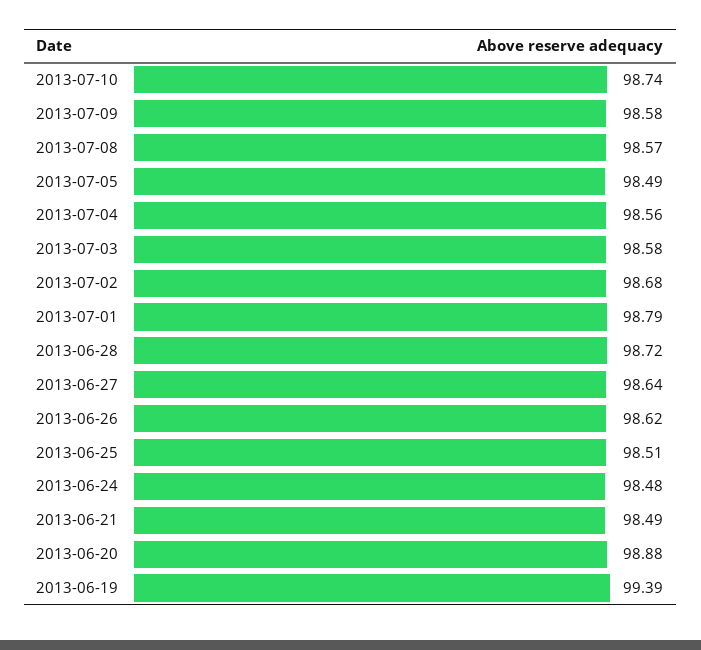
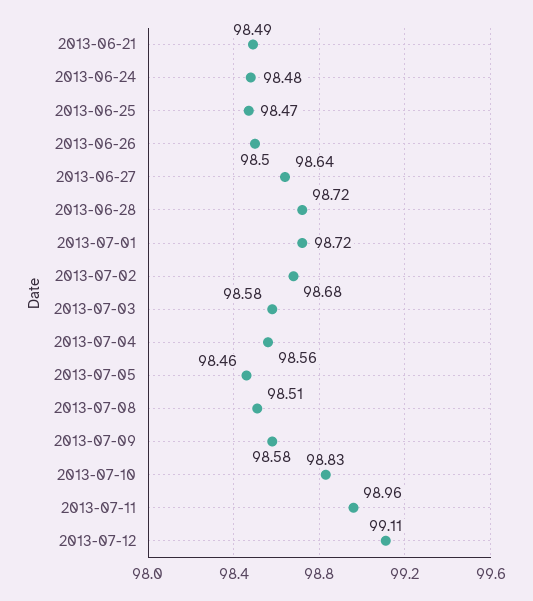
2013-07-10: 98.74 -> 98.83
2013-07-08: 98.57 -> 98.51
2013-07-05: 98.49 -> 98.46
2013-07-01: 98.79 -> 98.72
2013-06-26: 98.62 -> 98.5
2013-06-25: 98.51 -> 98.47
2013-06-20: 98.88 -> none
2013-06-19: 99.39 -> none
2013-07-11: none -> 98.96
2013-07-12: none -> 99.11

